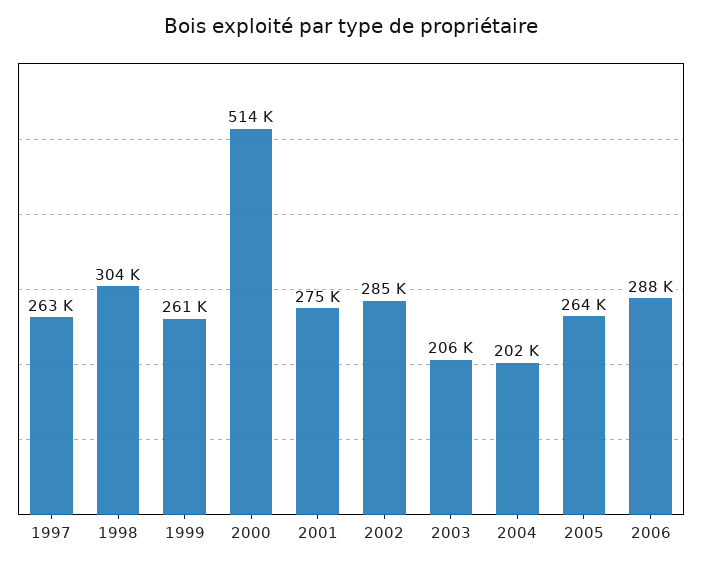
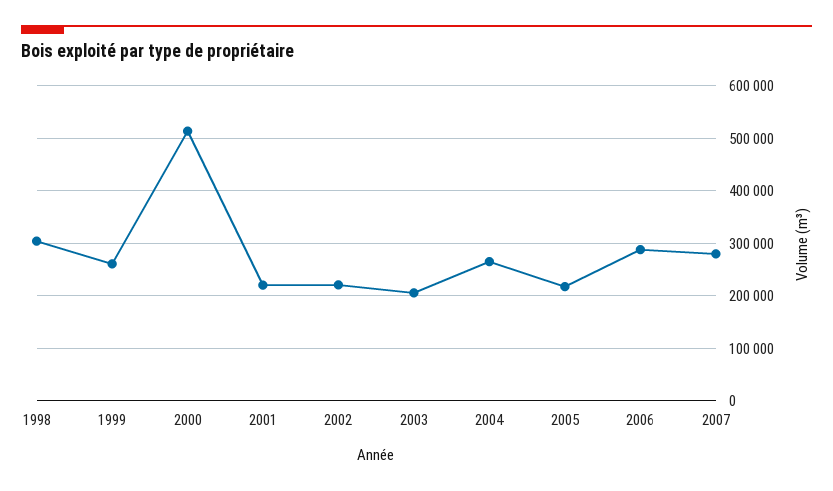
1997: 263000 -> none
2001: 275000 -> 220000
2002: 285000 -> 220000
2004: 202000 -> 260000
2005: 264000 -> 220000
2007: none -> 280000

